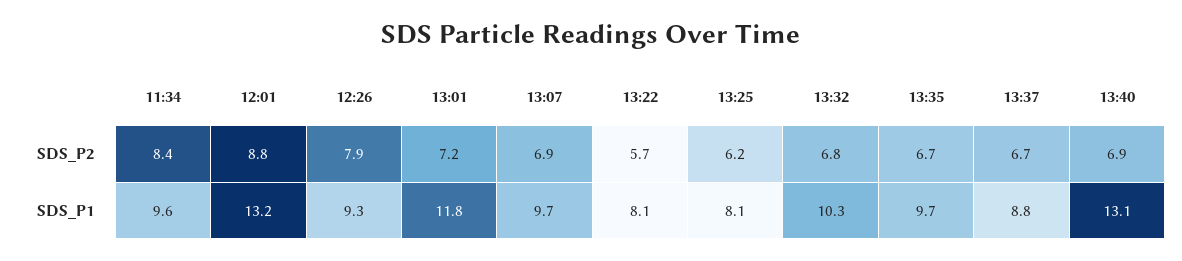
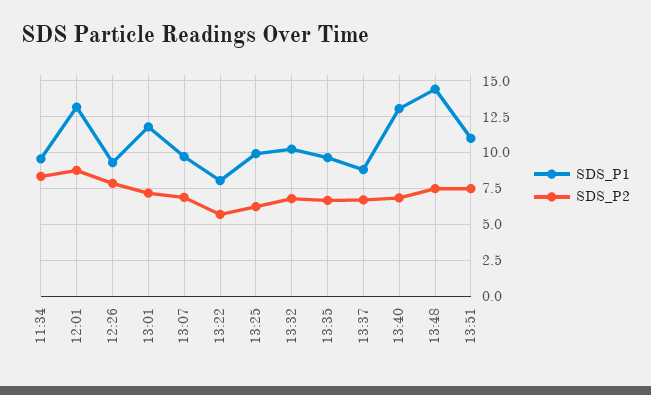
SDS_P1, 13:25: 8.1 -> 10
SDS_P1, 13:48: none -> 14.5
SDS_P2, 13:48: none -> 7.5
SDS_P1, 13:51: none -> 11
SDS_P2, 13:51: none -> 7.5

